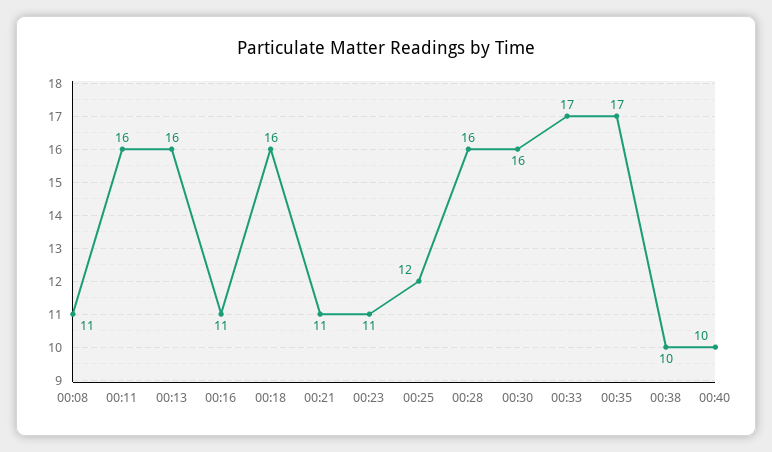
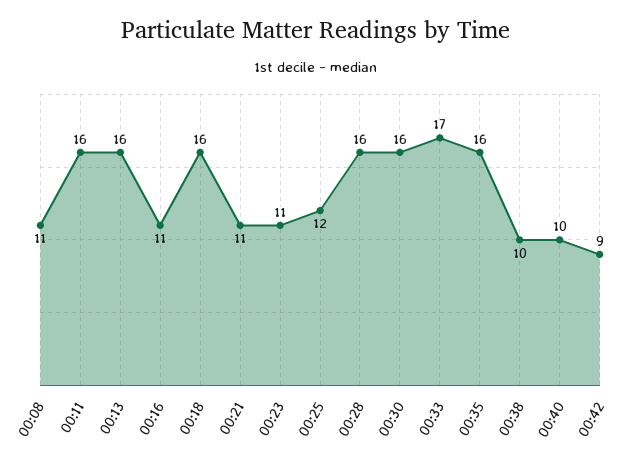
00:35: 17 -> 16
00:42: none -> 9

